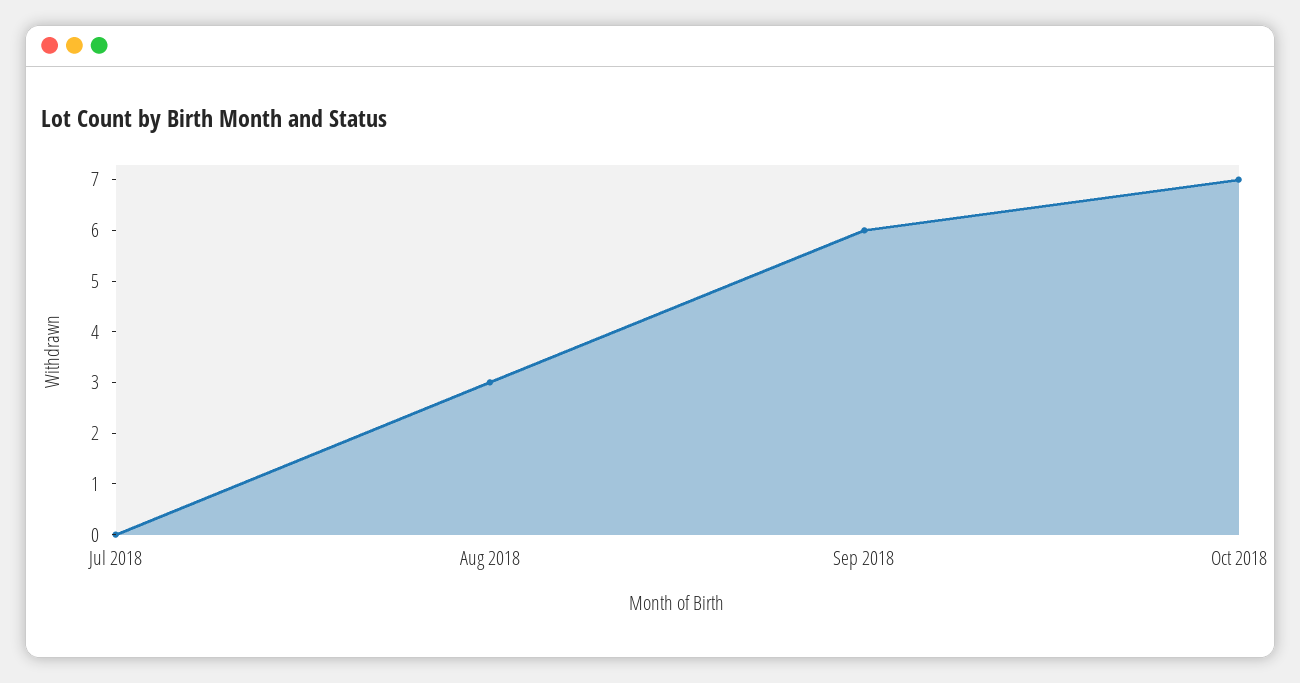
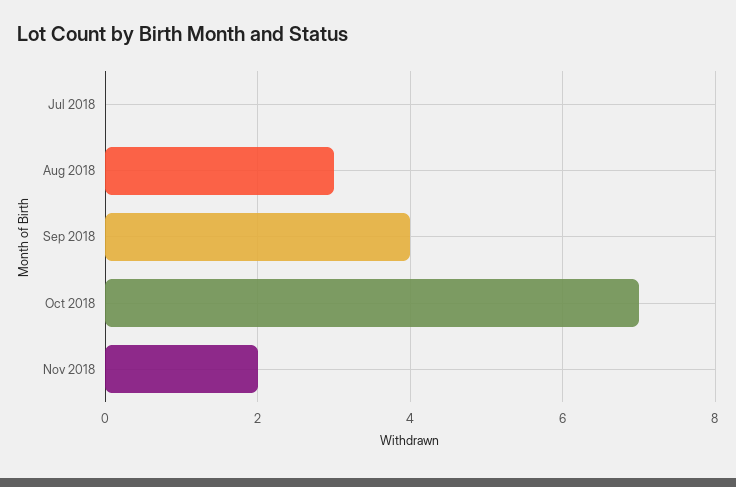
Sep 2018: 6 -> 4
Nov 2018: none -> 2

